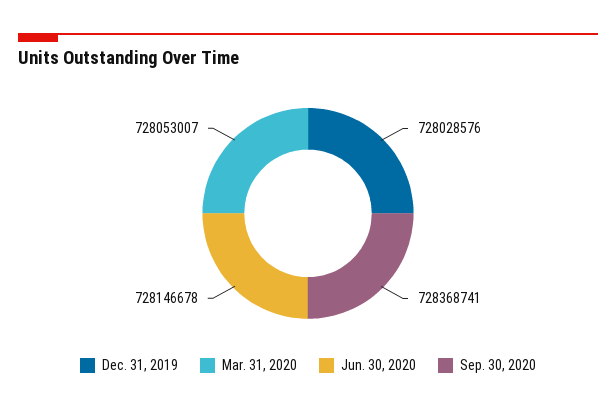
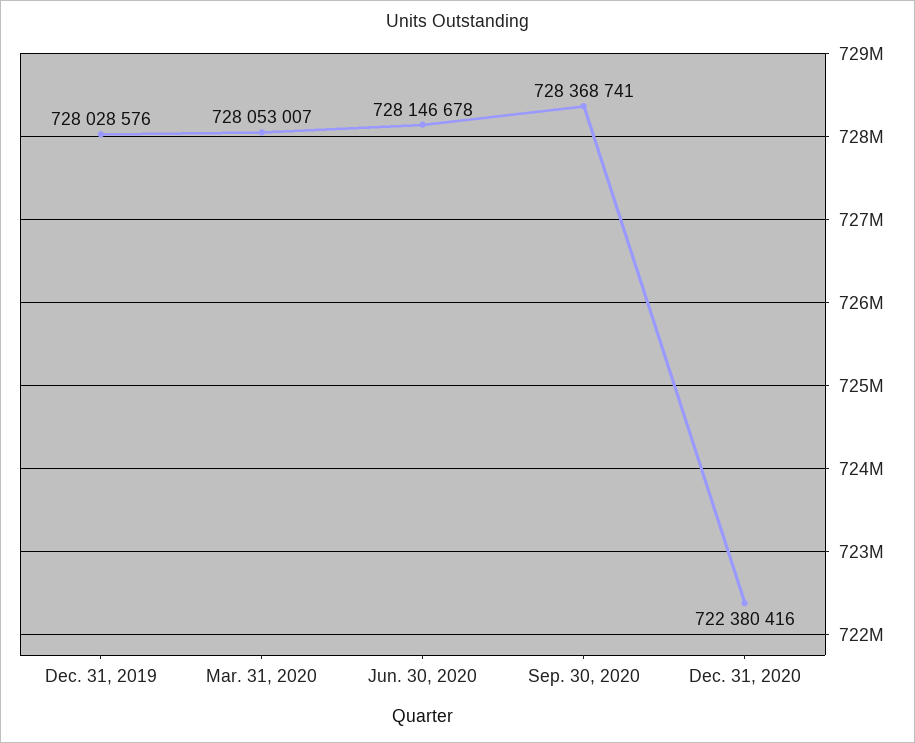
Dec. 31, 2020: none -> 722380416

